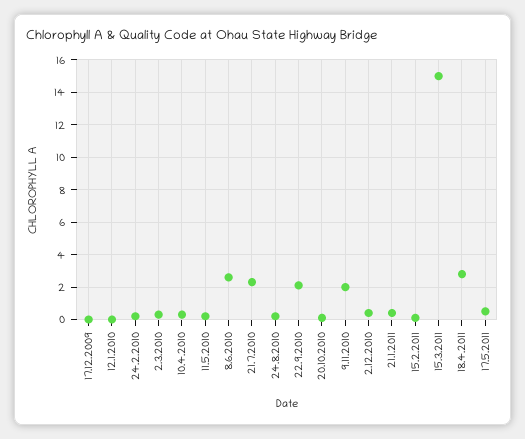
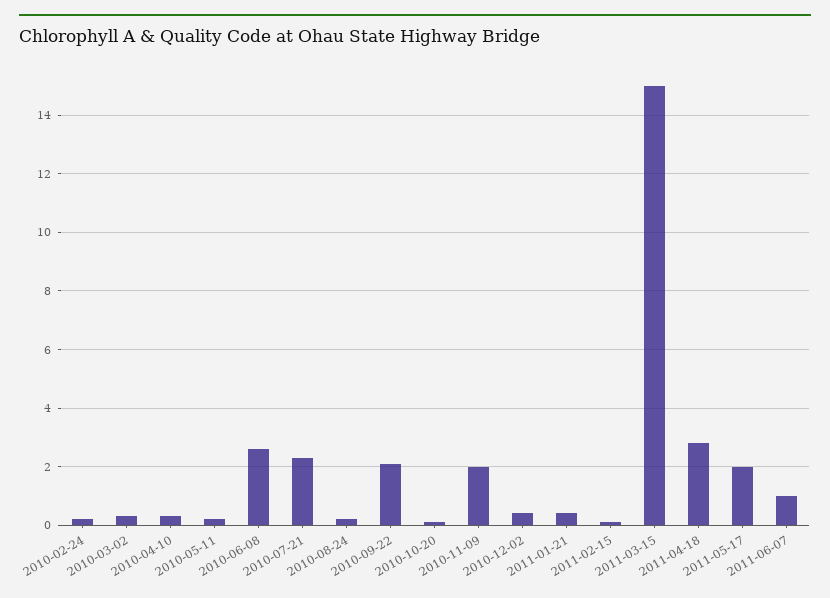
17.12.2009: 0 -> none
12.1.2010: 0 -> none
17.5.2011: 0.5 -> 2
2011-06-07: none -> 1

